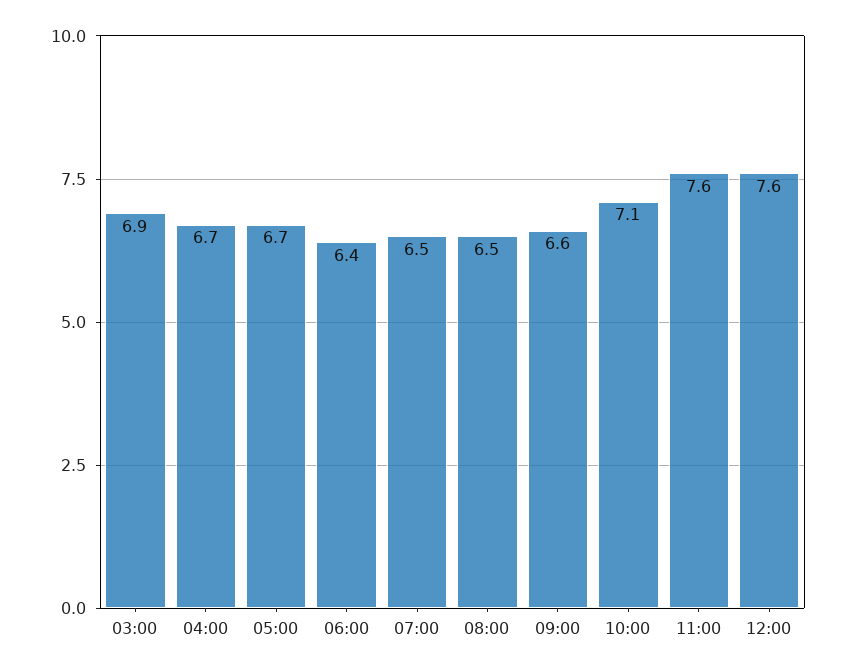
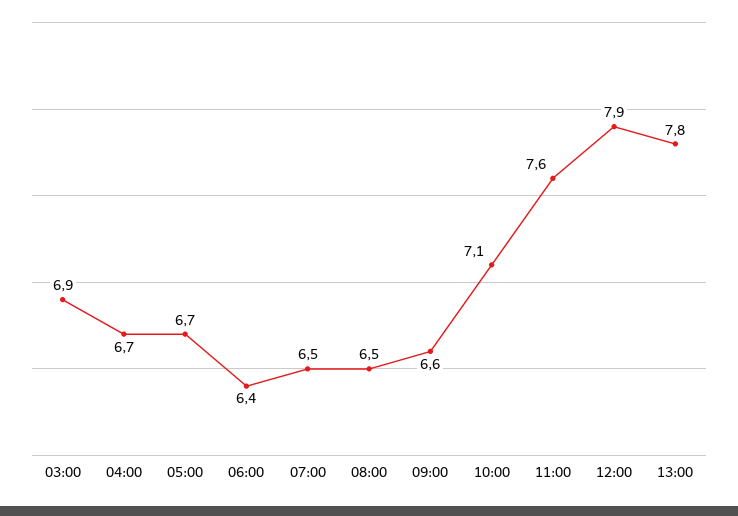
12:00: 7.6 -> 7.9
13:00: none -> 7.8

